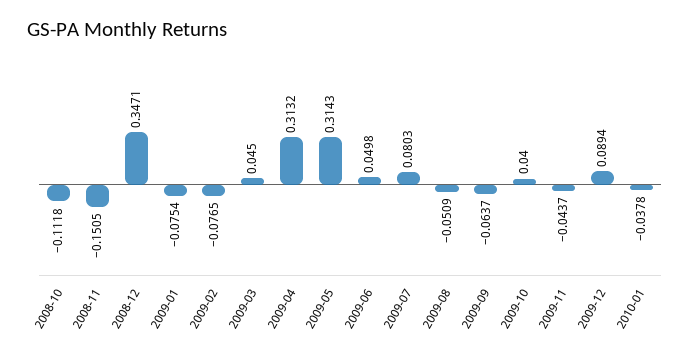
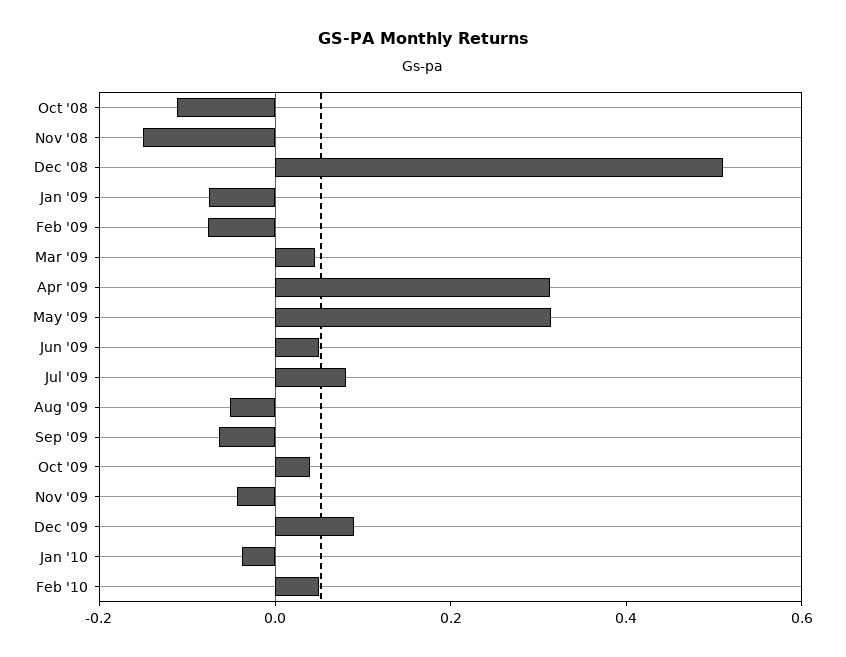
2008-12: 0.3471 -> 0.5
Feb '10: none -> 0.05

